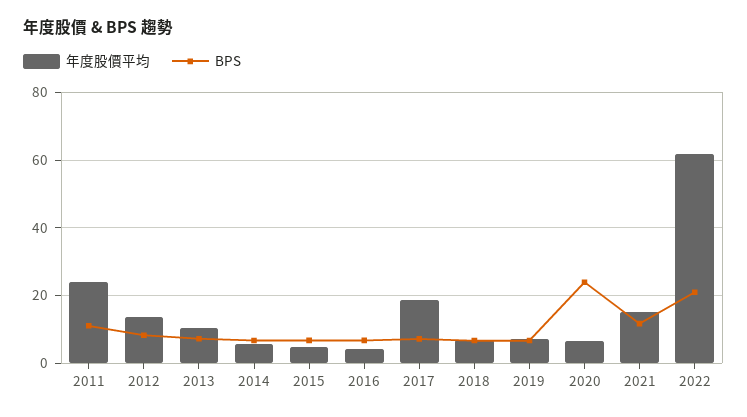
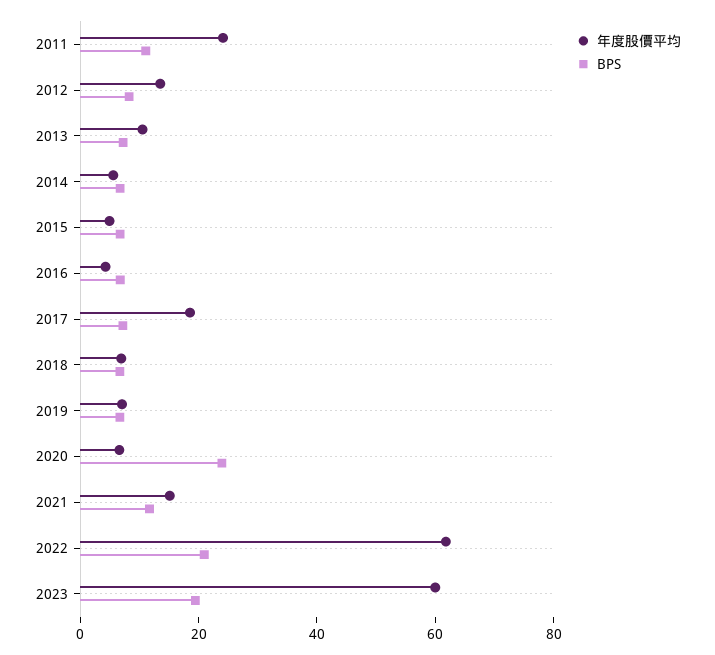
年度股價平均, 2023: none -> 60
BPS, 2023: none -> 20

